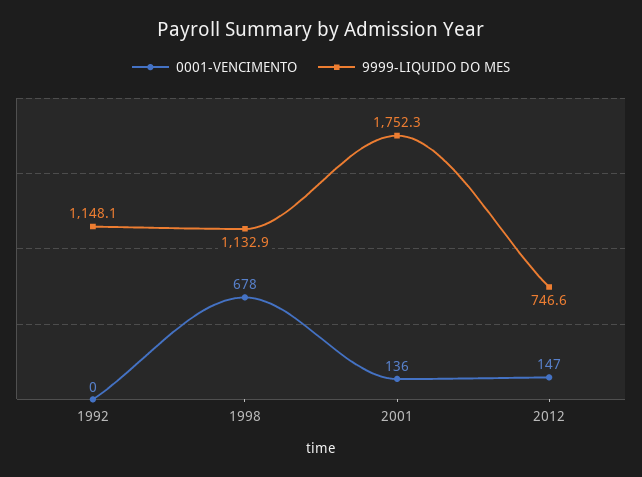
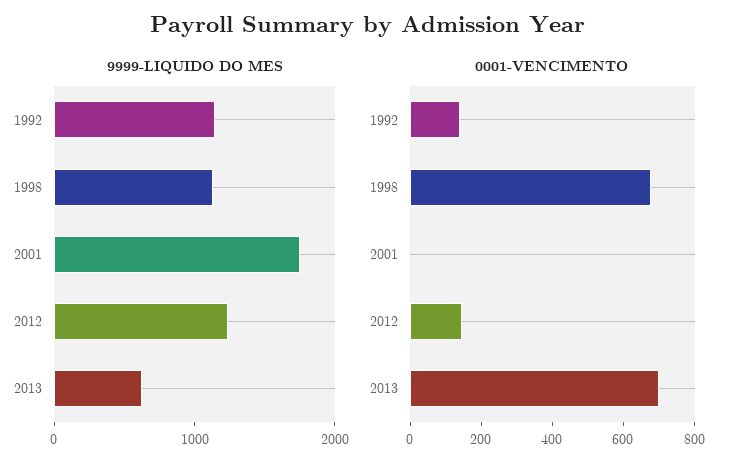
0001-VENCIMENTO, 1992: 0 -> 150
0001-VENCIMENTO, 2001: 136 -> 0
9999-LIQUIDO DO MES, 2012: 746.6 -> 1200
9999-LIQUIDO DO MES, 2013: none -> 600
0001-VENCIMENTO, 2013: none -> 700

